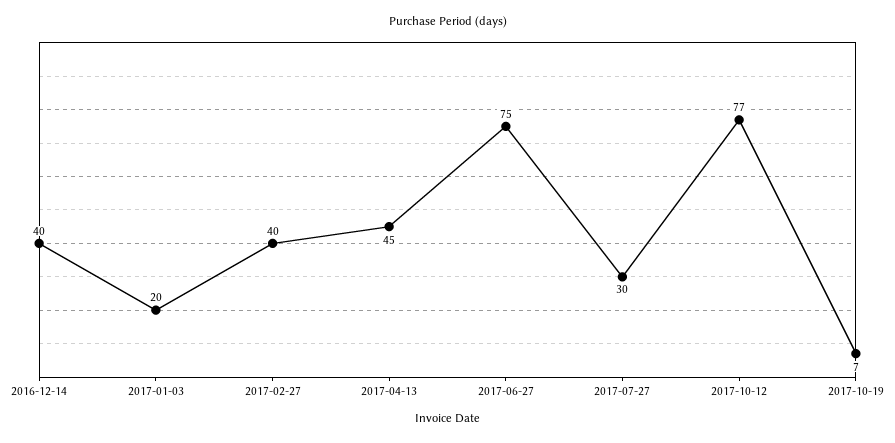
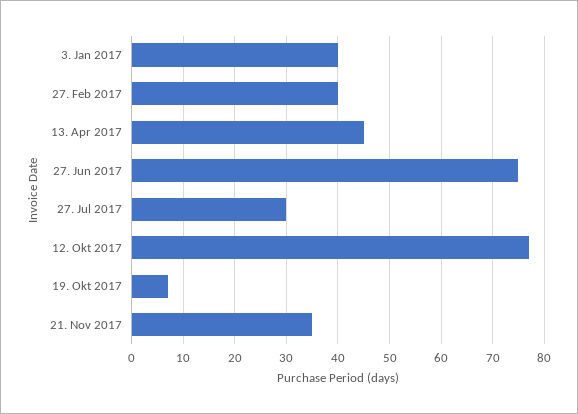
2016-12-14: 40 -> none
2017-01-03: 20 -> 40
21. Nov 2017: none -> 35

